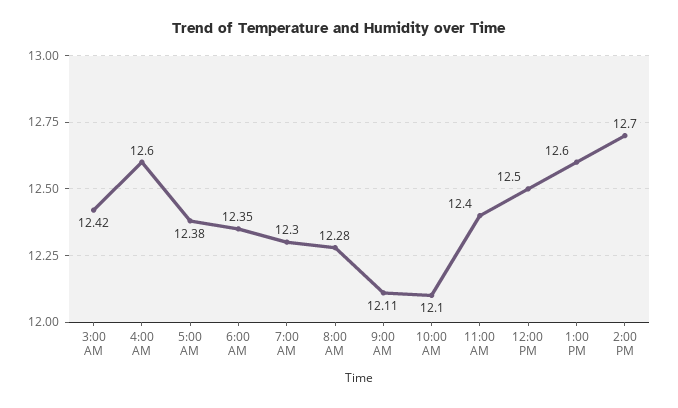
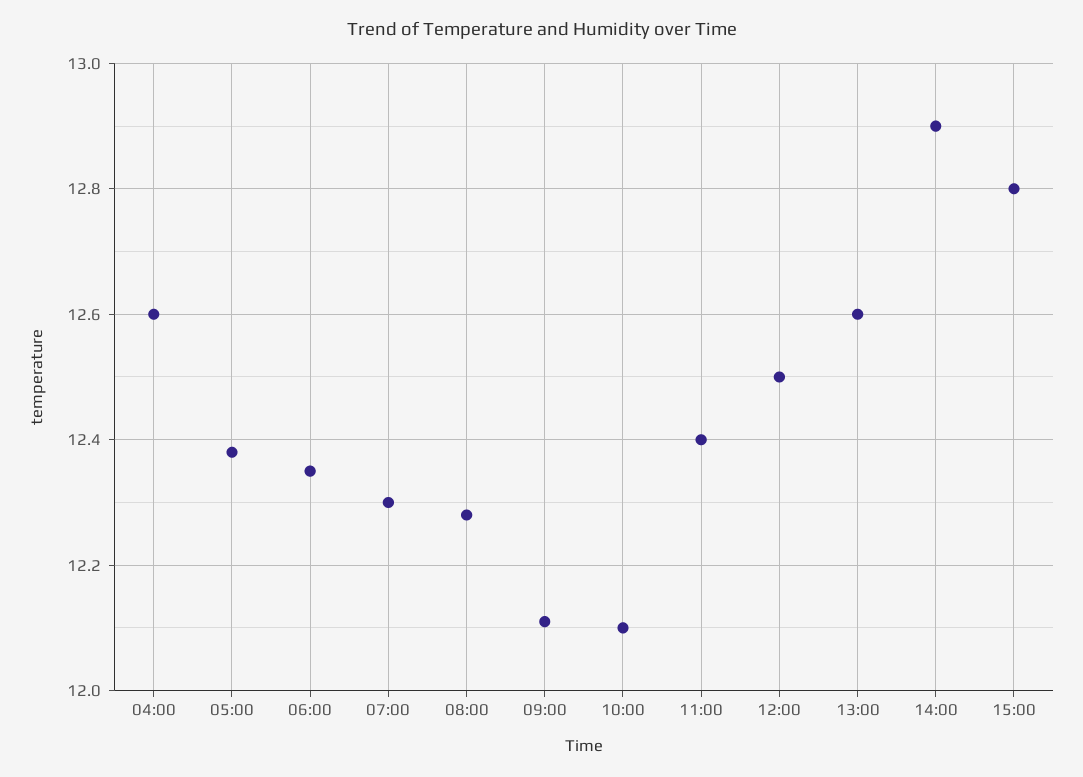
3:00 AM: 12.42 -> none
2:00 PM: 12.7 -> 12.9
15:00: none -> 12.8

